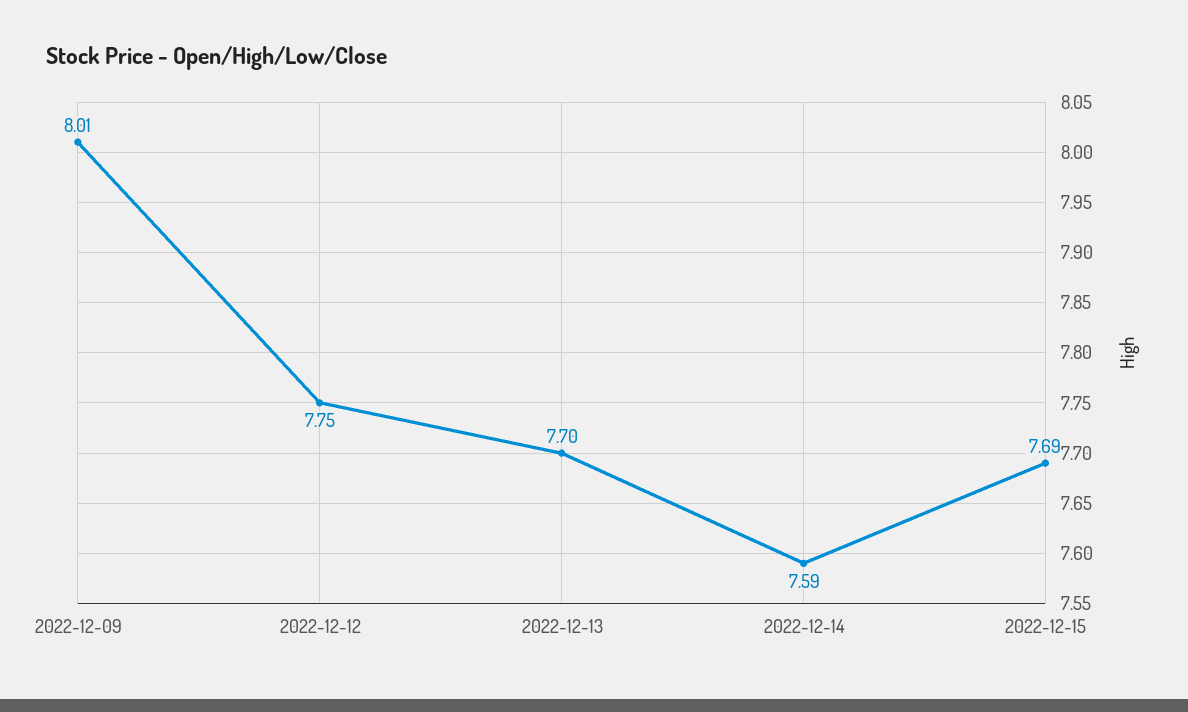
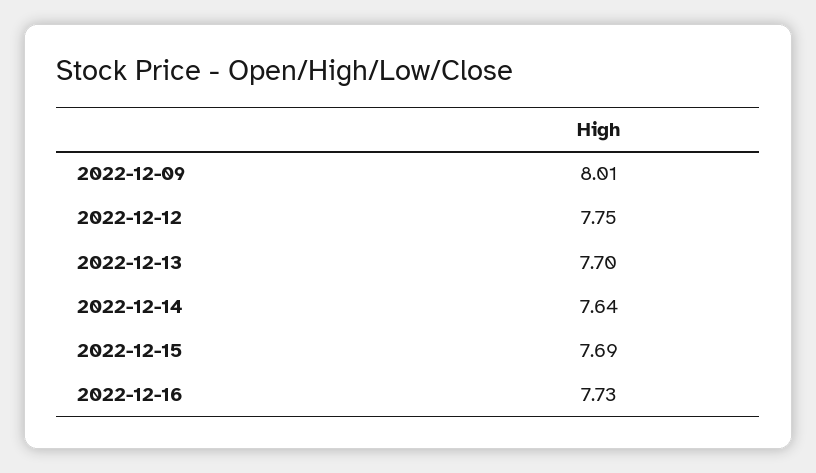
2022-12-14: 7.59 -> 7.64
2022-12-16: none -> 7.73

